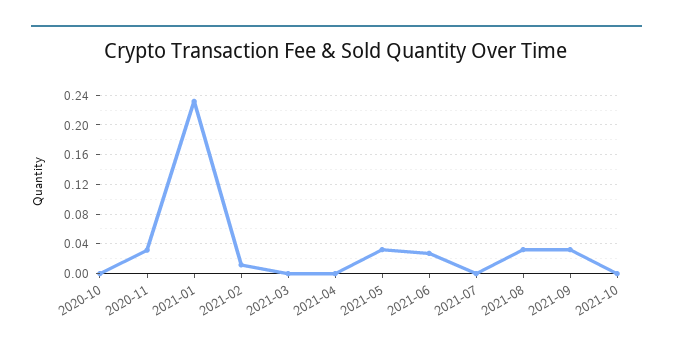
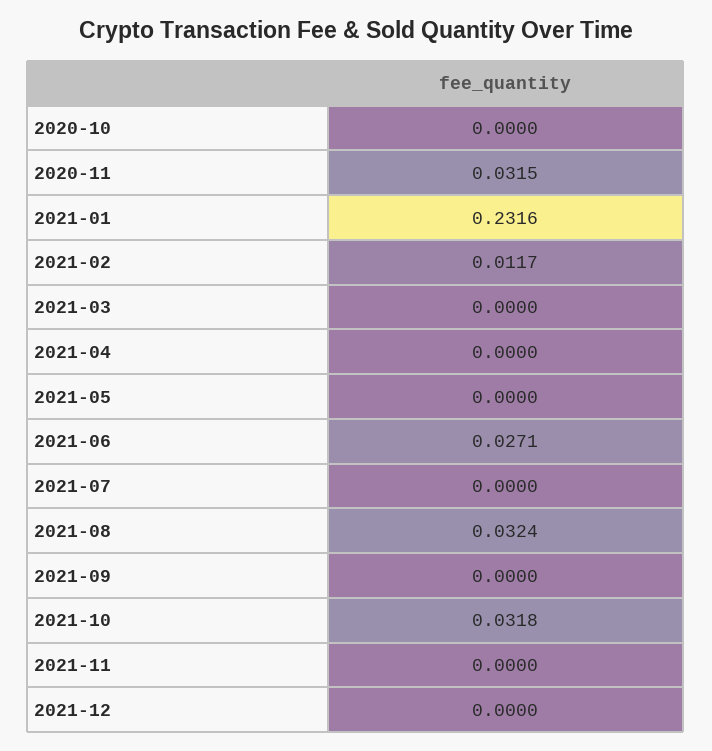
2021-05: 0.03 -> 0
2021-09: 0.03 -> 0
2021-10: 0 -> 0.0318
2021-11: none -> 0
2021-12: none -> 0

